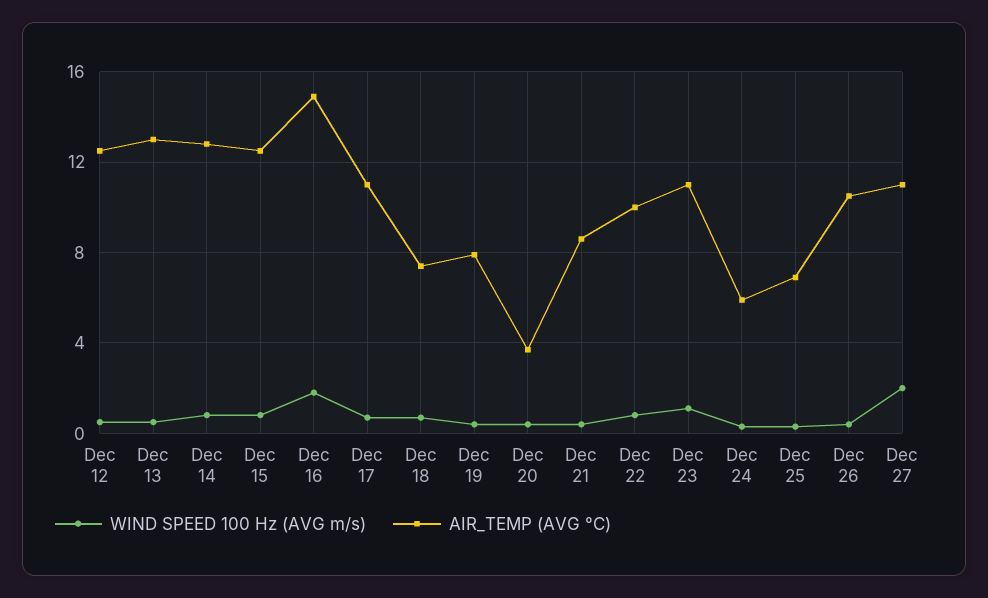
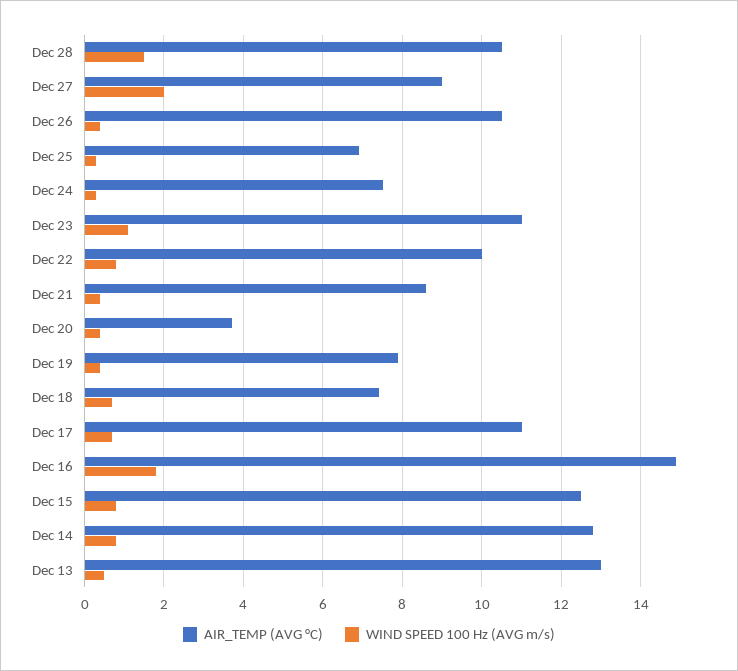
WIND SPEED 100 Hz (AVG m/s), Dec 12: 0.5 -> none
AIR_TEMP (AVG °C), Dec 12: 12.5 -> none
AIR_TEMP (AVG °C), Dec 24: 6 -> 7.5
AIR_TEMP (AVG °C), Dec 27: 11 -> 9
AIR_TEMP (AVG °C), Dec 28: none -> 10.5
WIND SPEED 100 Hz (AVG m/s), Dec 28: none -> 1.5

